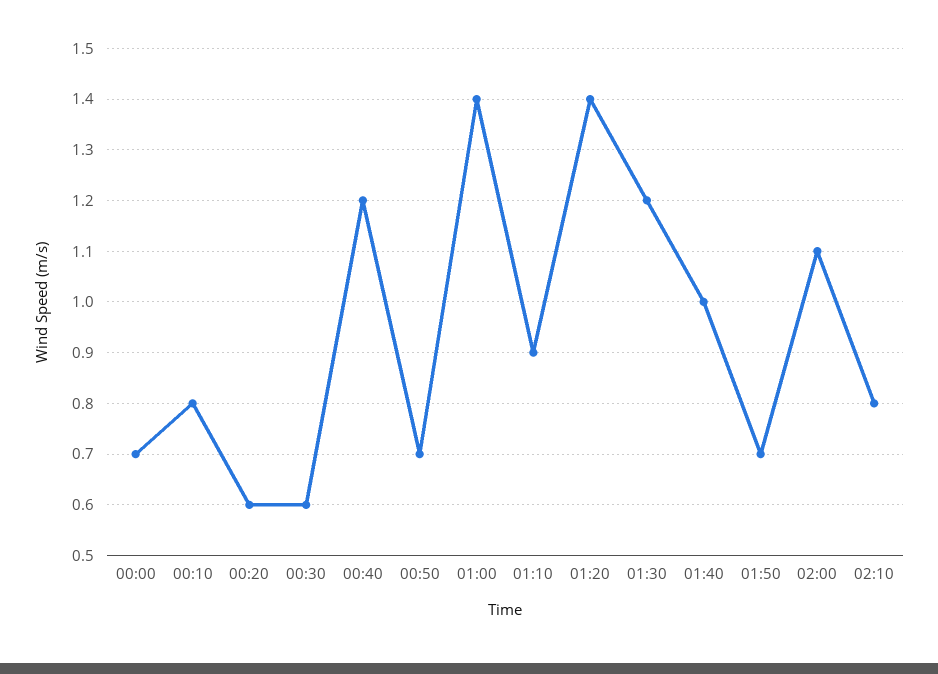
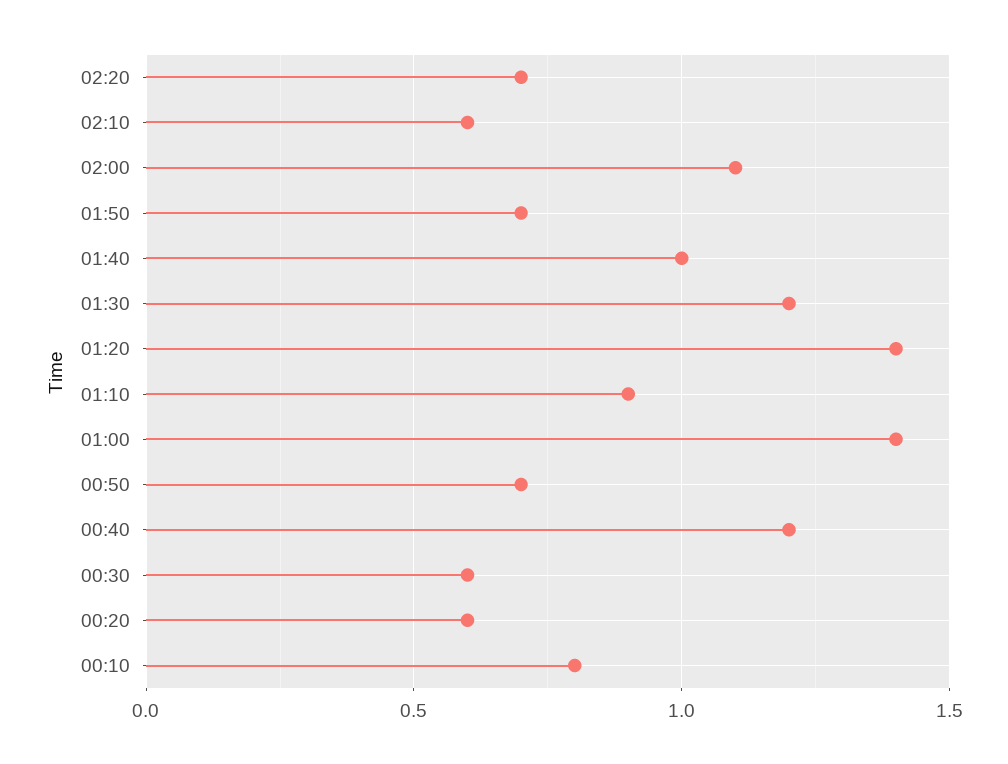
00:00: 0.7 -> none
02:10: 0.8 -> 0.6
02:20: none -> 0.7

